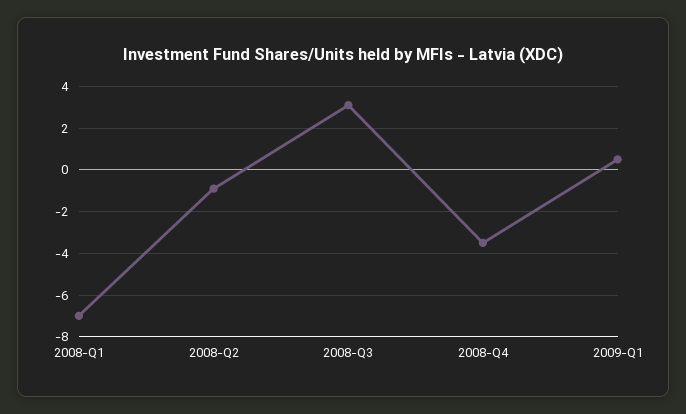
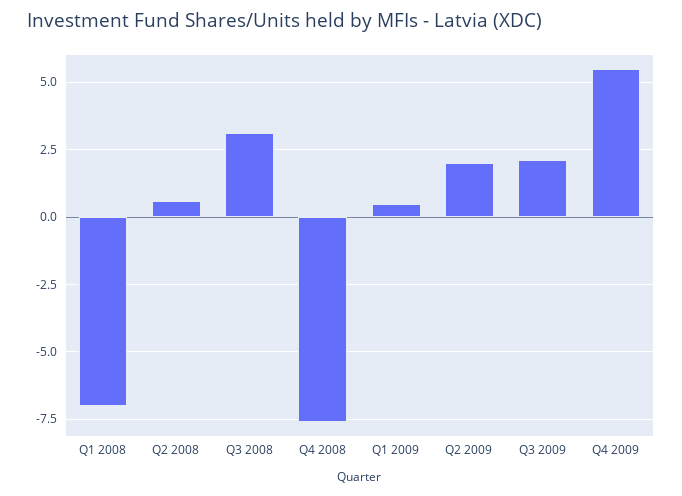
2008-Q2: -1 -> 0.5
2008-Q4: -3.5 -> -7.5
Q2 2009: none -> 2
Q3 2009: none -> 2
Q4 2009: none -> 5.5

